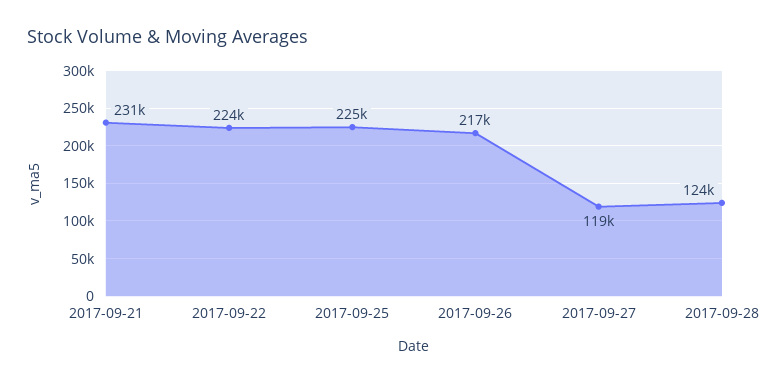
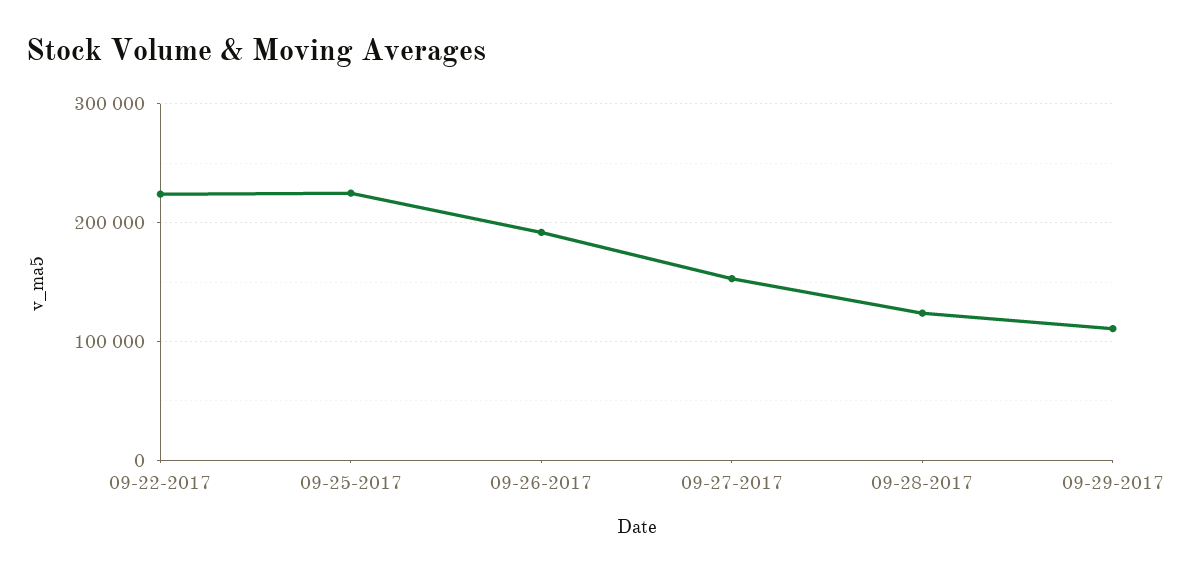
2017-09-21: 231000 -> none
2017-09-26: 217000 -> 190000
2017-09-27: 119000 -> 150000
09-29-2017: none -> 110000

